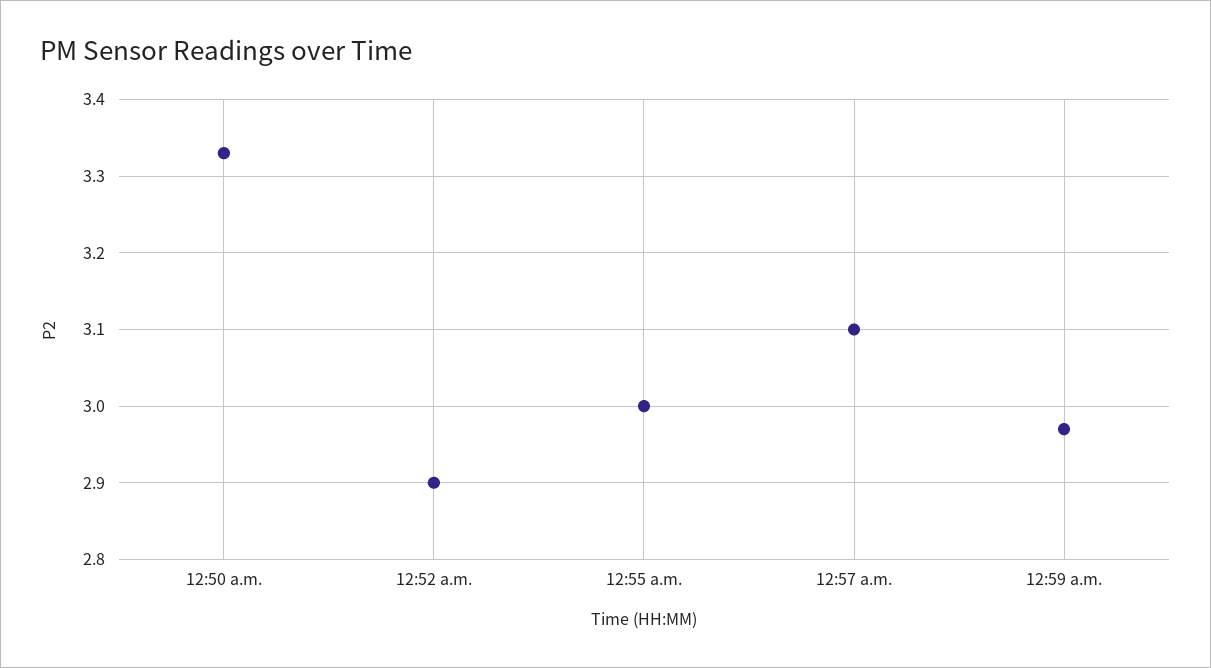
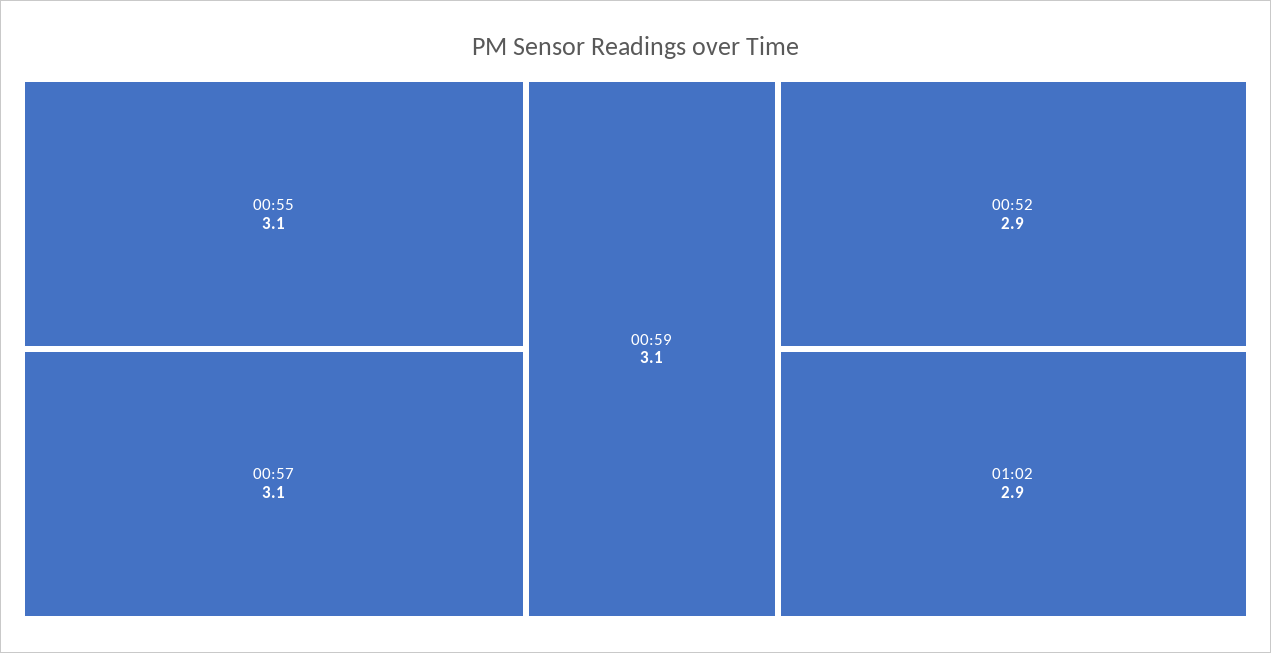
12:50 a.m.: 3.33 -> none
12:55 a.m.: 3 -> 3.1
12:59 a.m.: 2.97 -> 3.1
01:02: none -> 2.9

